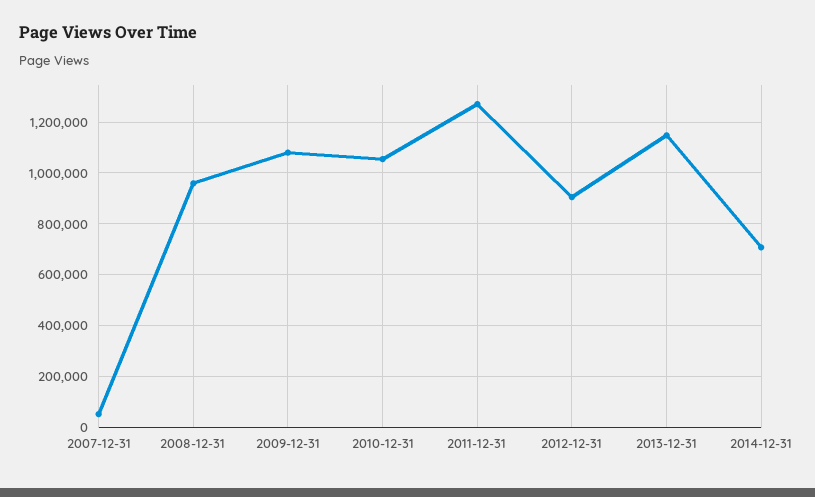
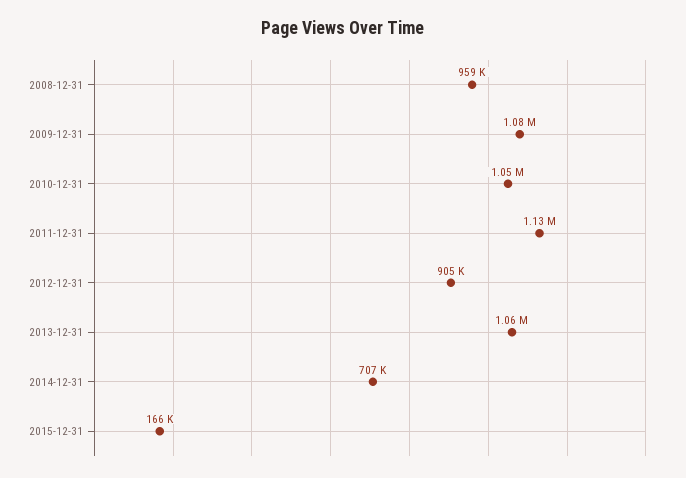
2007-12-31: 50000 -> none
2011-12-31: 1275000 -> 1130000
2013-12-31: 1150000 -> 1060000
2015-12-31: none -> 166000

